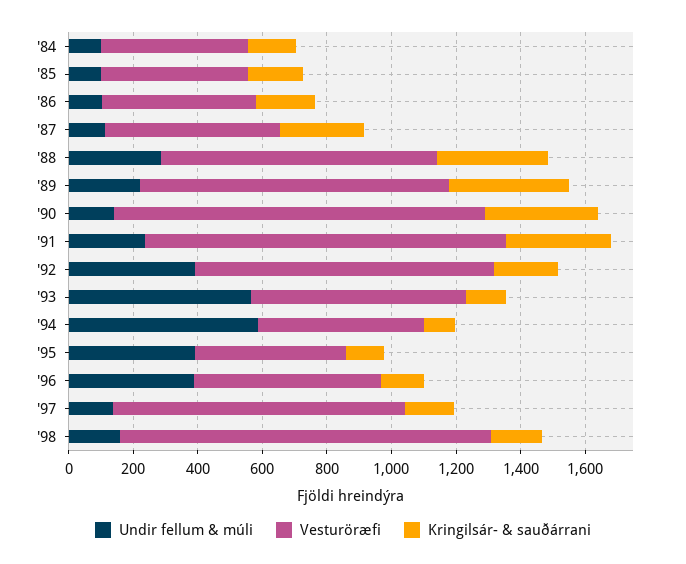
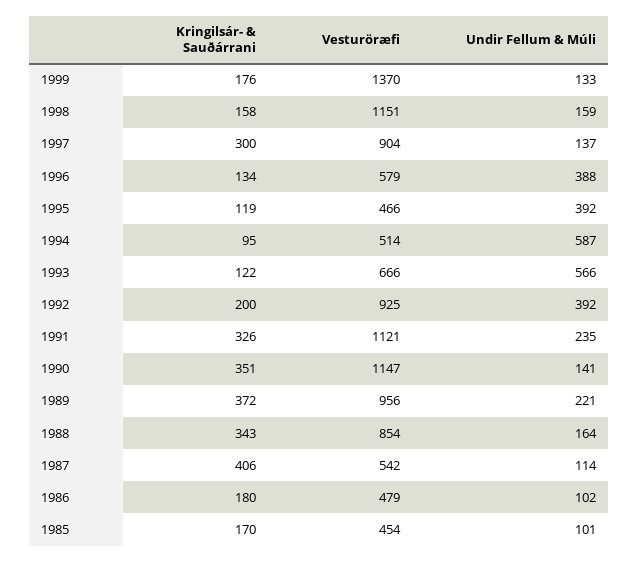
Undir fellum & múli, '84: 100 -> none
Vesturöræfi, '84: 450 -> none
Kringilsár- & sauðárrani, '84: 150 -> none
Kringilsár- & sauðárrani, '87: 250 -> 406
Undir fellum & múli, '88: 300 -> 164
Kringilsár- & sauðárrani, '97: 150 -> 300
Kringilsár- & sauðárrani, 1999: none -> 176
Vesturöræfi, 1999: none -> 1370
Undir fellum & múli, 1999: none -> 133

